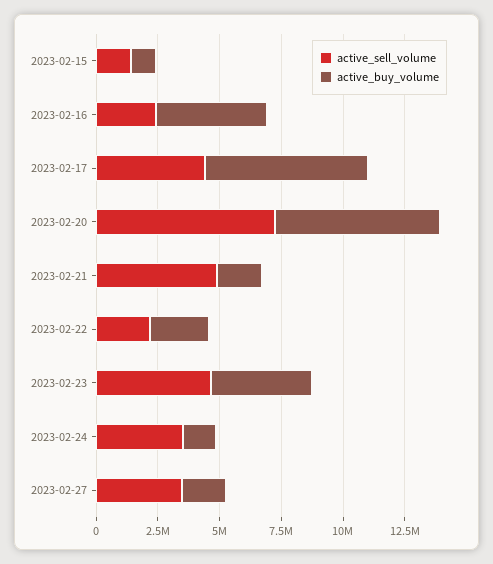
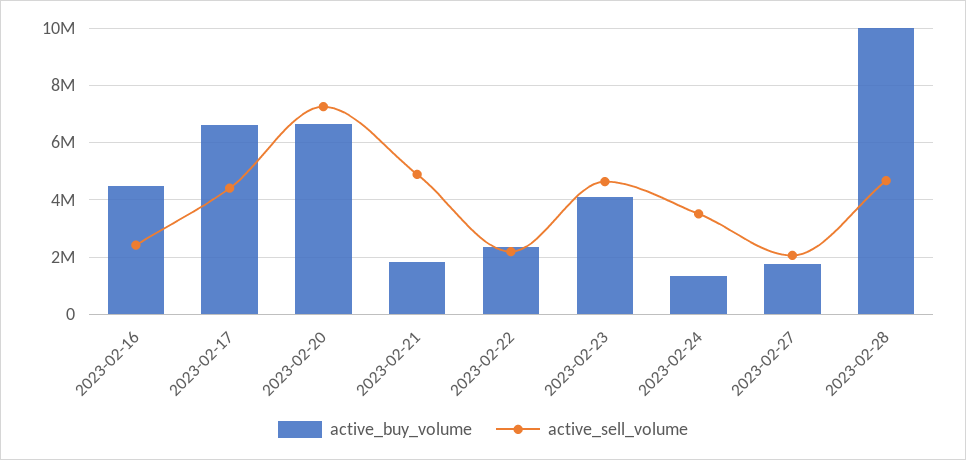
active_sell_volume, 2023-02-15: 1500000 -> none
active_buy_volume, 2023-02-15: 1000000 -> none
active_sell_volume, 2023-02-27: 3500000 -> 2000000
active_buy_volume, 2023-02-28: none -> 10000000
active_sell_volume, 2023-02-28: none -> 4750000

